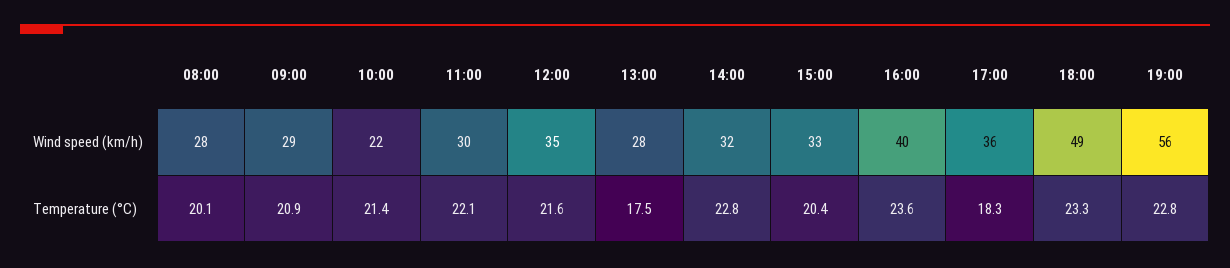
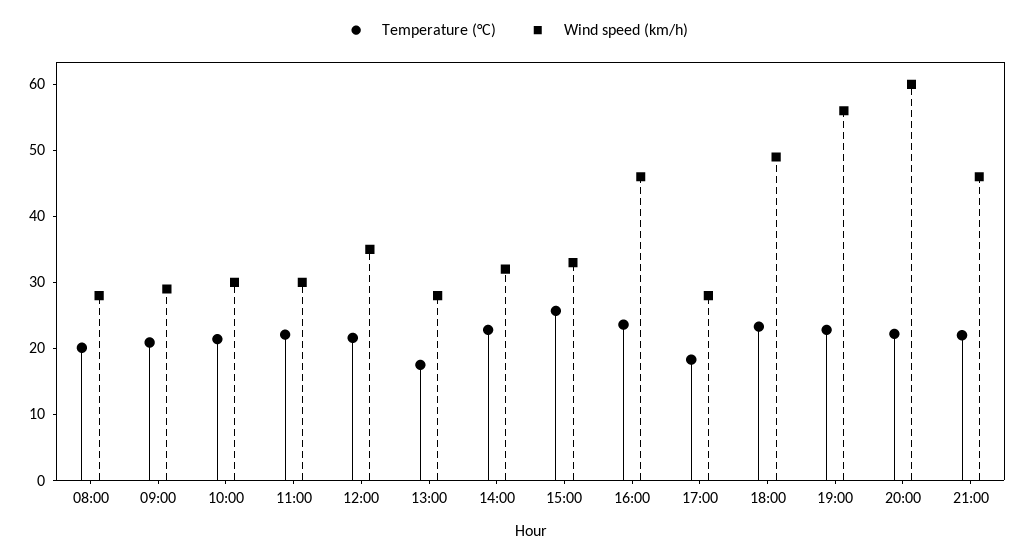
Wind speed (km/h), 10:00: 22 -> 30
Wind speed (km/h), 16:00: 40 -> 46
Wind speed (km/h), 17:00: 36 -> 28
Temperature (°C), 15:00: 20.4 -> 26
Temperature (°C), 20:00: none -> 22
Wind speed (km/h), 20:00: none -> 60
Temperature (°C), 21:00: none -> 22
Wind speed (km/h), 21:00: none -> 46

